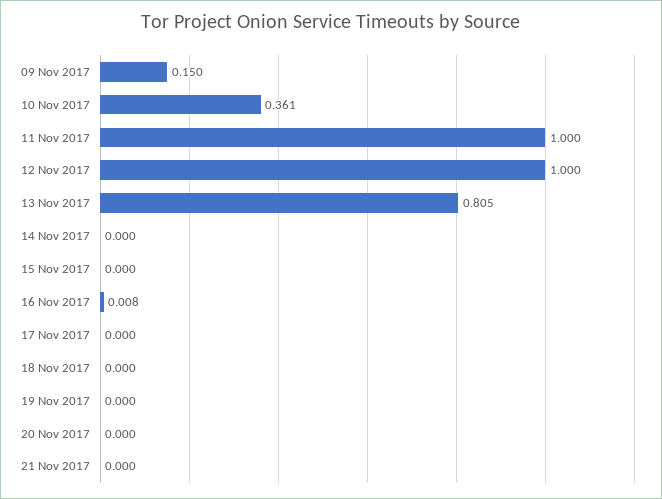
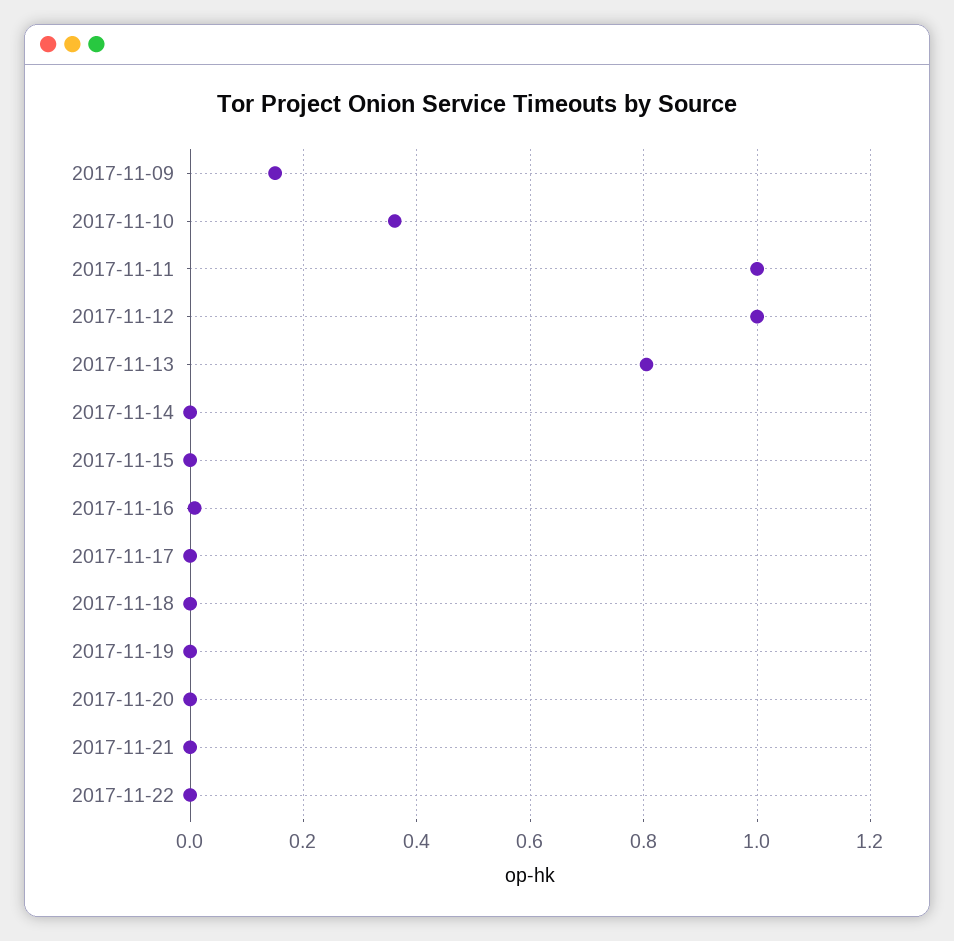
2017-11-22: none -> 0

